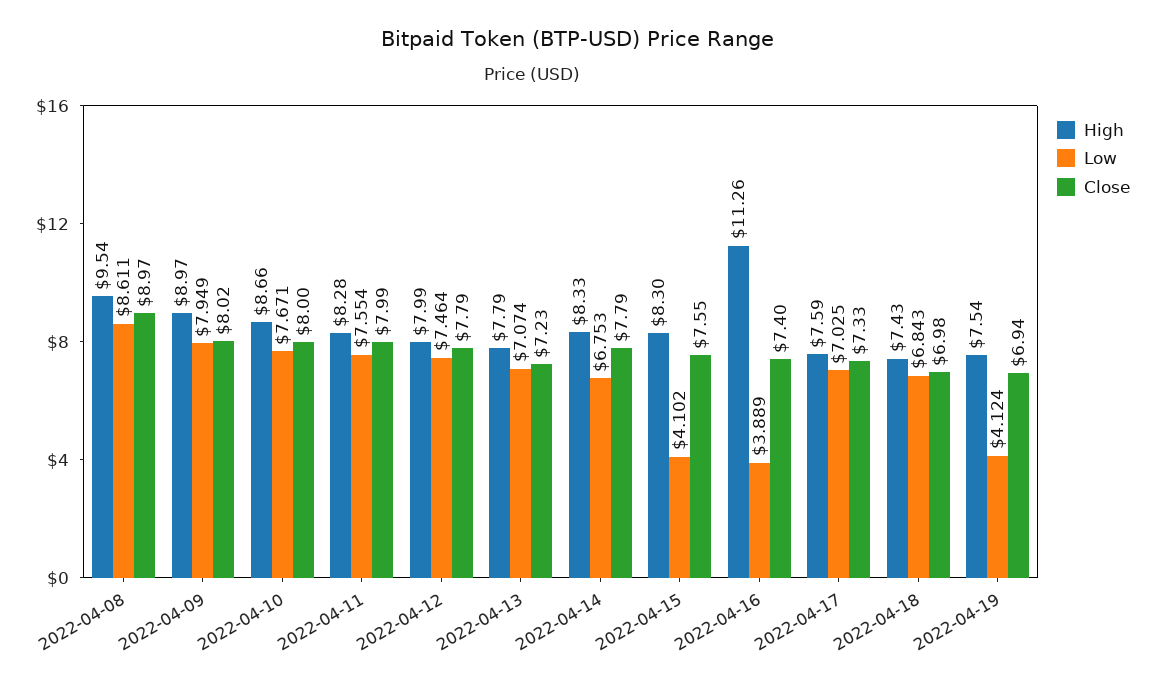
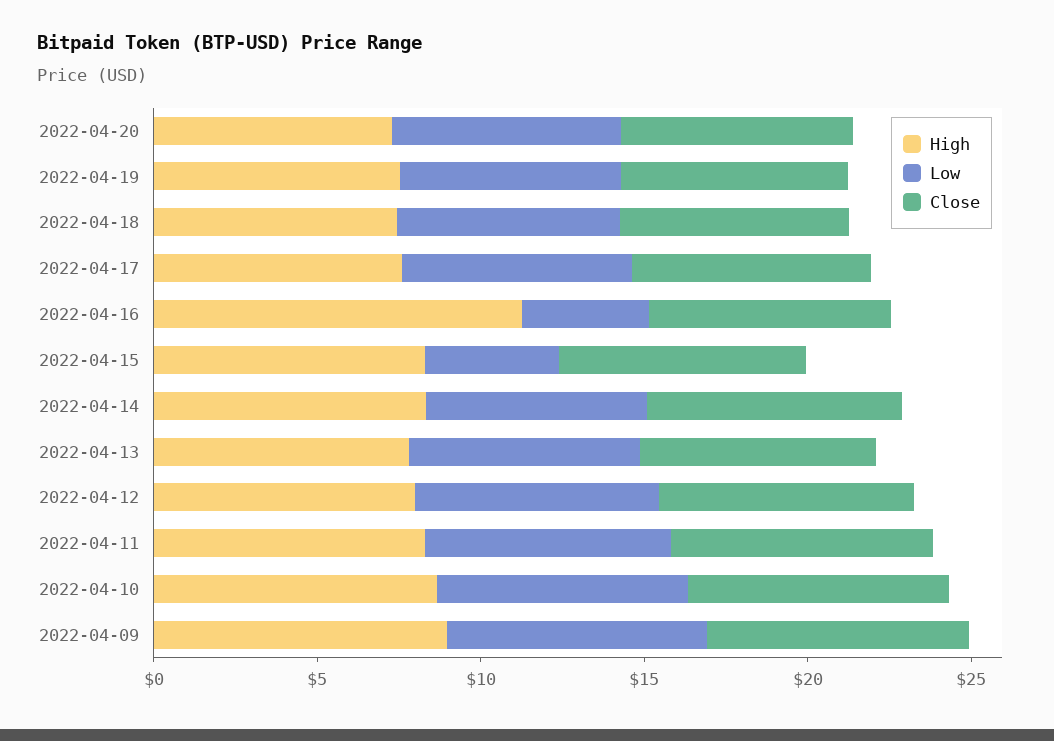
High, 2022-04-08: 9.54 -> none
Low, 2022-04-08: 8.611 -> none
Close, 2022-04-08: 8.97 -> none
Low, 2022-04-19: 4.124 -> 7
High, 2022-04-20: none -> 7
Low, 2022-04-20: none -> 7
Close, 2022-04-20: none -> 7

